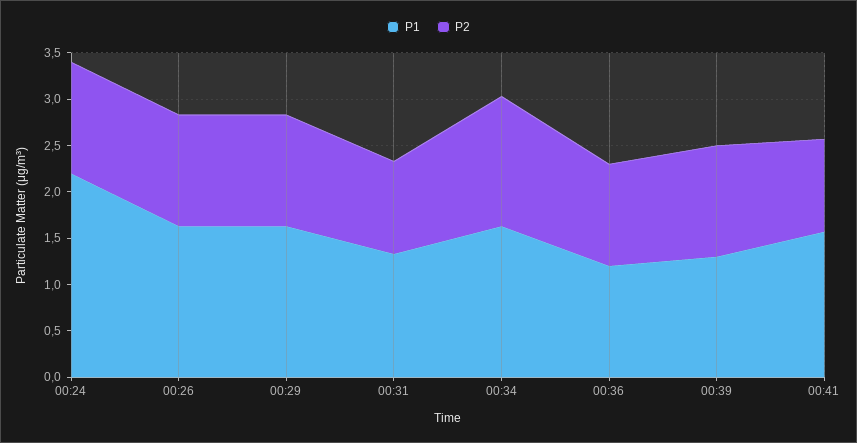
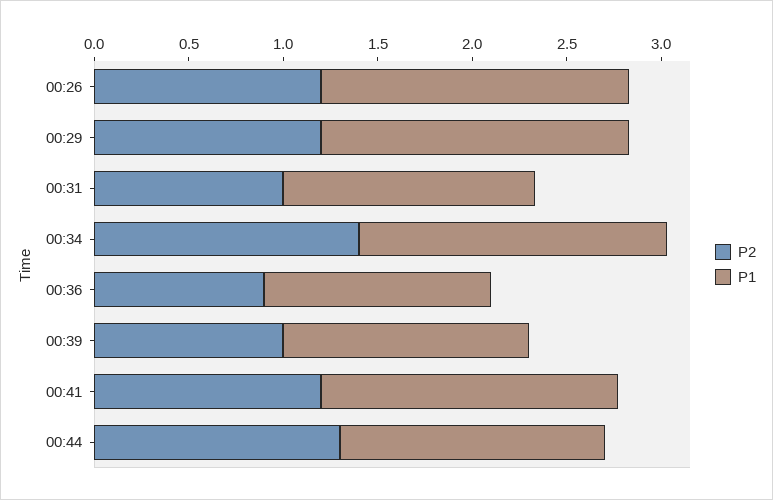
P1, 00:24: 2.2 -> none
P2, 00:24: 1.2 -> none
P2, 00:36: 1.1 -> 0.9
P2, 00:39: 1.2 -> 1
P2, 00:41: 1 -> 1.2
P2, 00:44: none -> 1.3
P1, 00:44: none -> 1.4

